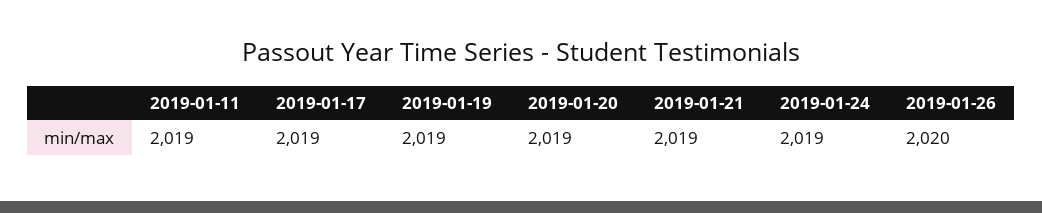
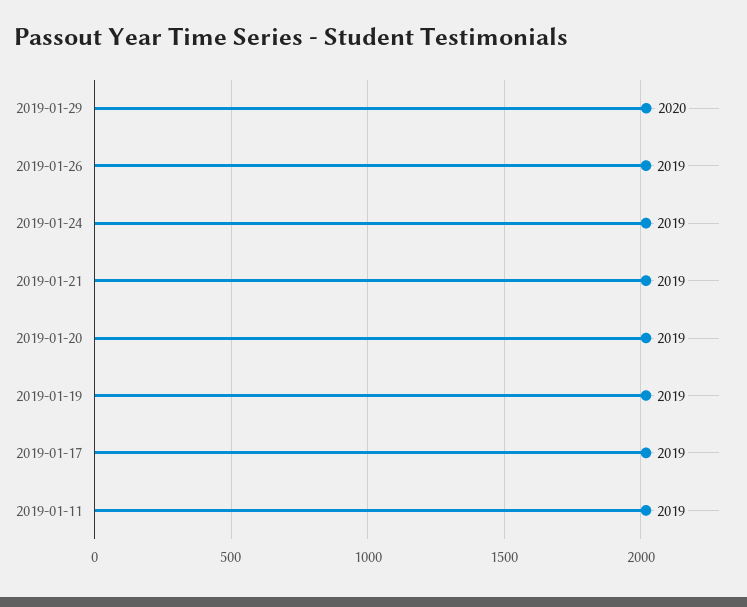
2019-01-26: 2020 -> 2019
2019-01-29: none -> 2020

